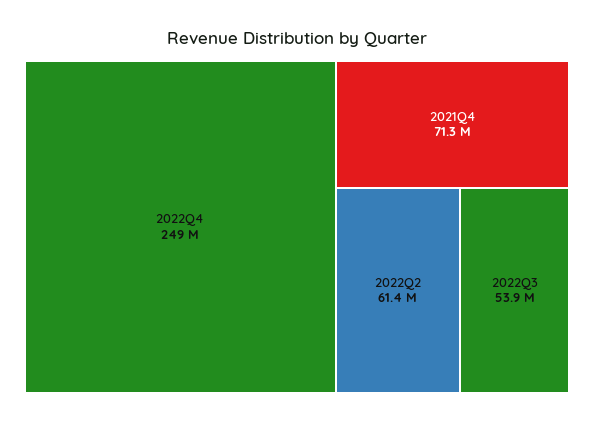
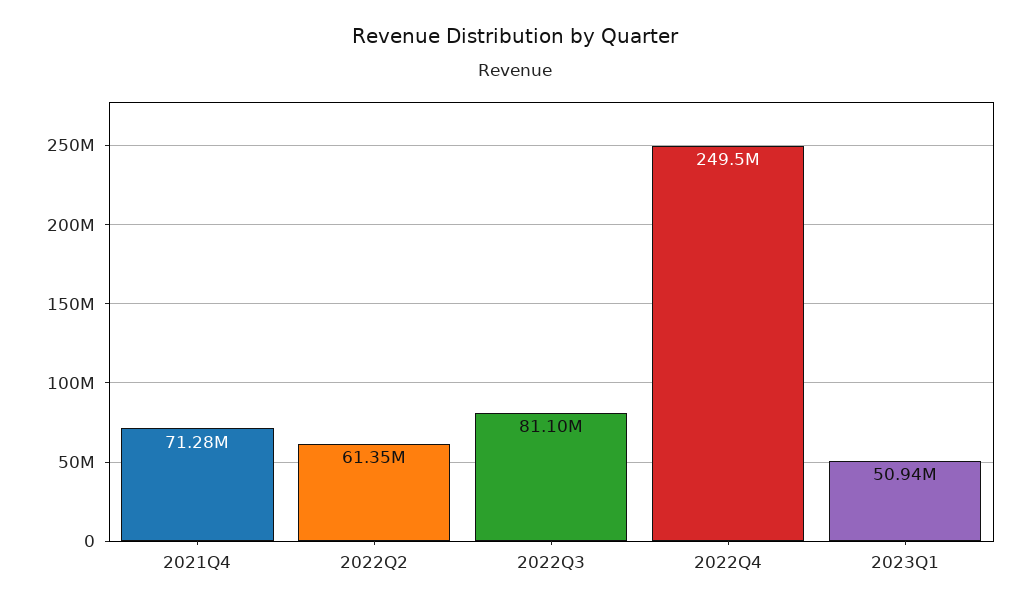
2022Q3: 53900000 -> 81100000
2023Q1: none -> 50940000

